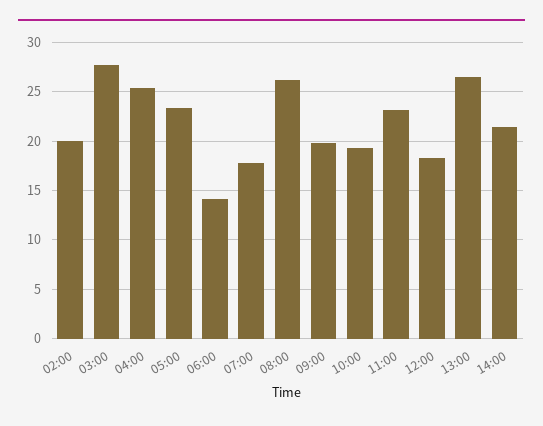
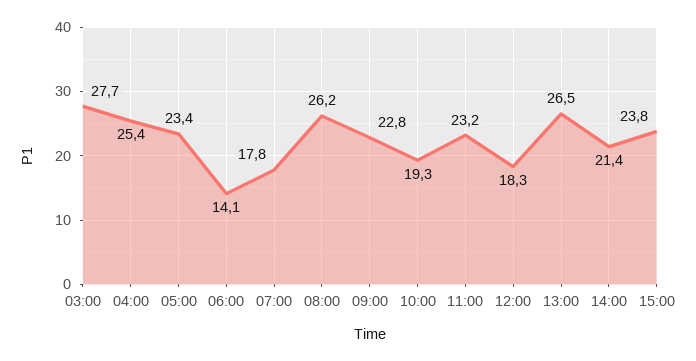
02:00: 20 -> none
09:00: 20 -> 22.8
15:00: none -> 23.8

